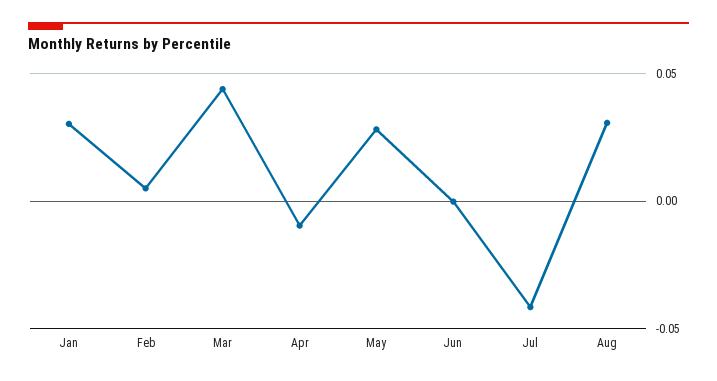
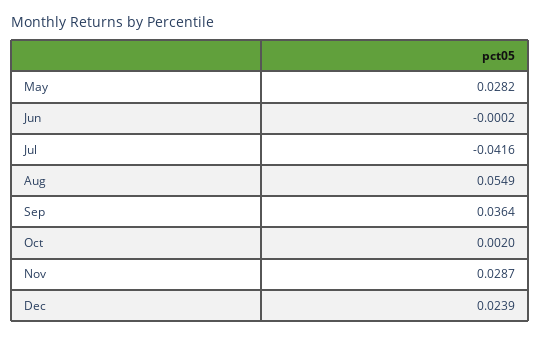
Jan: 0.03 -> none
Feb: 0.005 -> none
Mar: 0.045 -> none
Apr: -0.01 -> none
Aug: 0.03 -> 0.0549
Sep: none -> 0.0364
Oct: none -> 0.002
Nov: none -> 0.0287
Dec: none -> 0.0239

